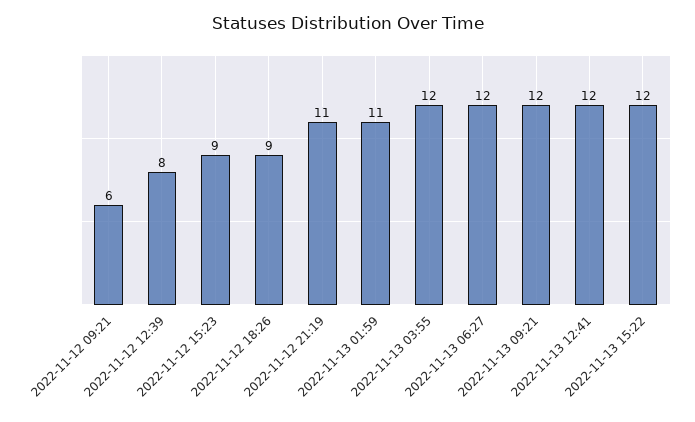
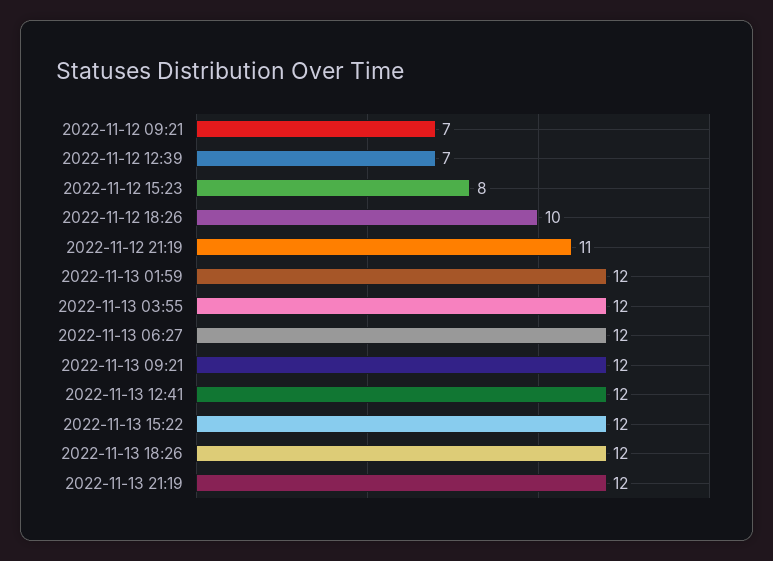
2022-11-12 09:21: 6 -> 7
2022-11-12 12:39: 8 -> 7
2022-11-12 15:23: 9 -> 8
2022-11-12 18:26: 9 -> 10
2022-11-13 01:59: 11 -> 12
2022-11-13 18:26: none -> 12
2022-11-13 21:19: none -> 12

